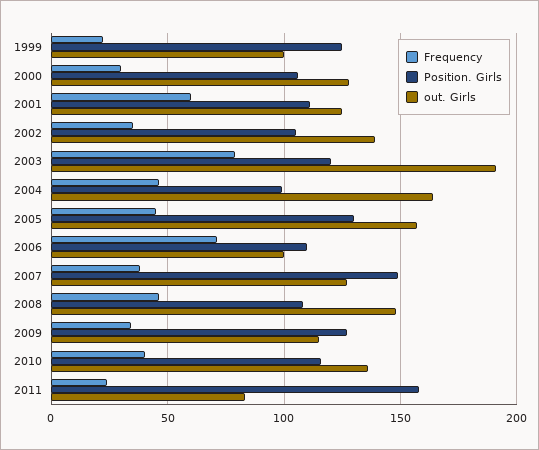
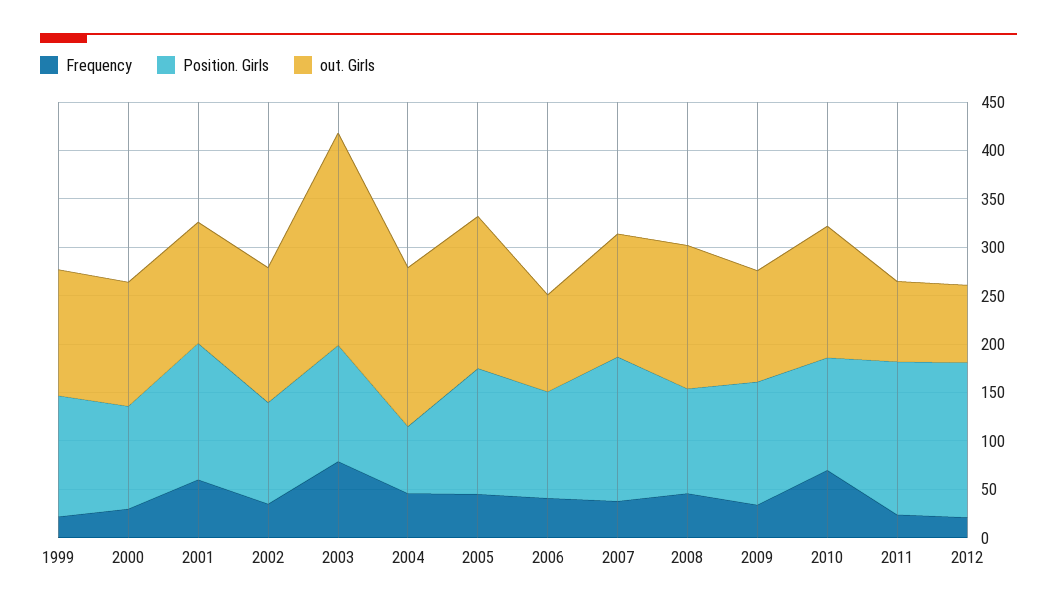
out. Girls, 1999: 100 -> 130
Position. Girls, 2001: 110 -> 140
out. Girls, 2003: 190 -> 220
Position. Girls, 2004: 100 -> 70
Frequency, 2006: 70 -> 40
Frequency, 2010: 40 -> 70
Frequency, 2012: none -> 20
Position. Girls, 2012: none -> 160
out. Girls, 2012: none -> 80

